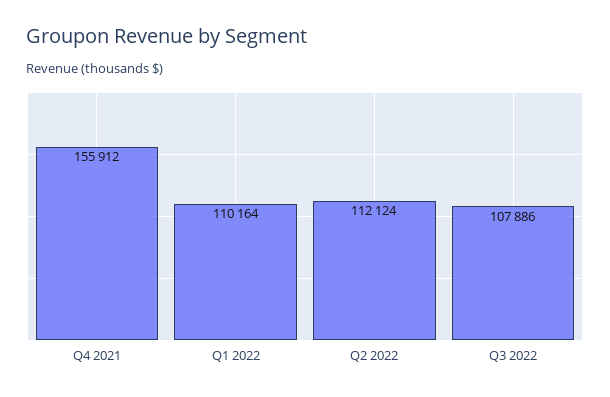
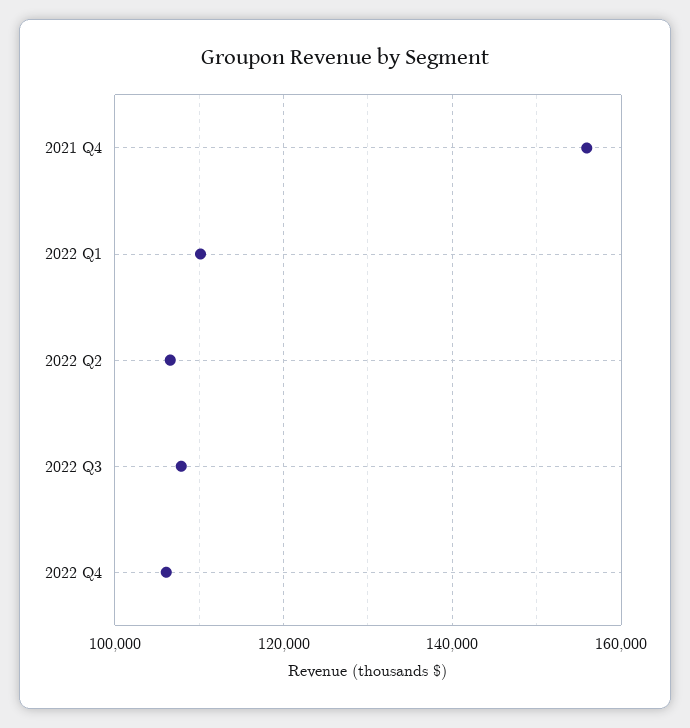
Q2 2022: 112124 -> 106000
2022 Q4: none -> 106000

